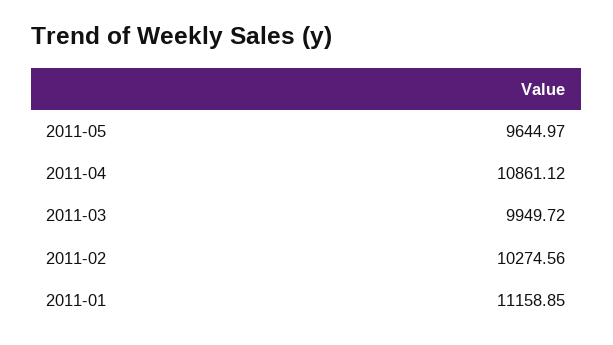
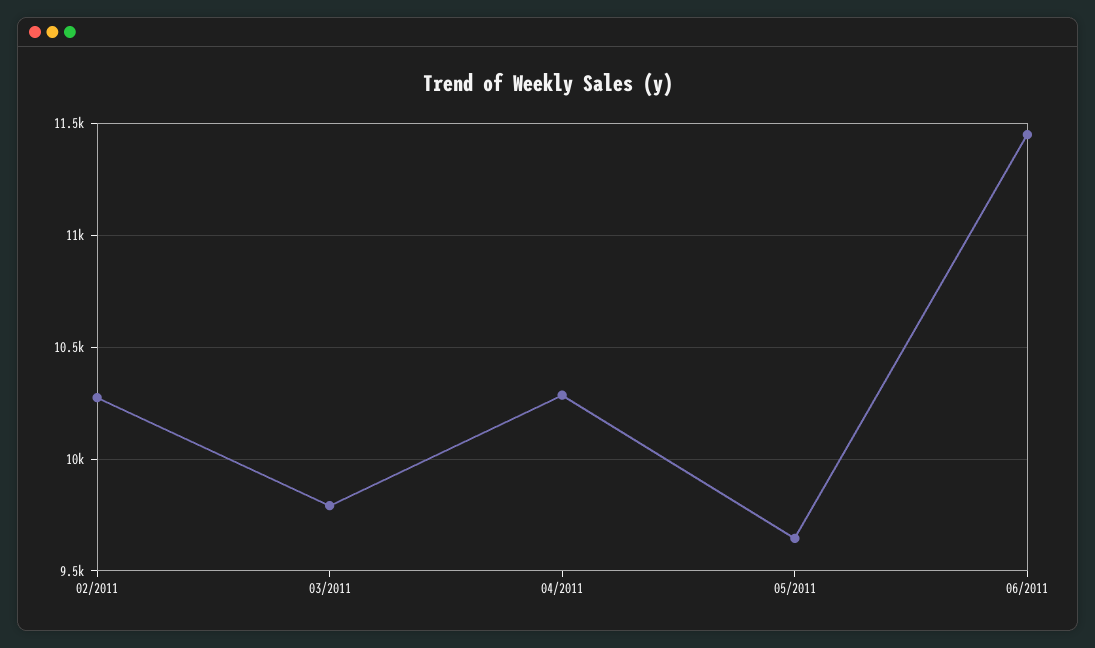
2011-04: 10861.12 -> 10300
2011-03: 9949.72 -> 9800
2011-01: 11158.85 -> none
06/2011: none -> 11450

